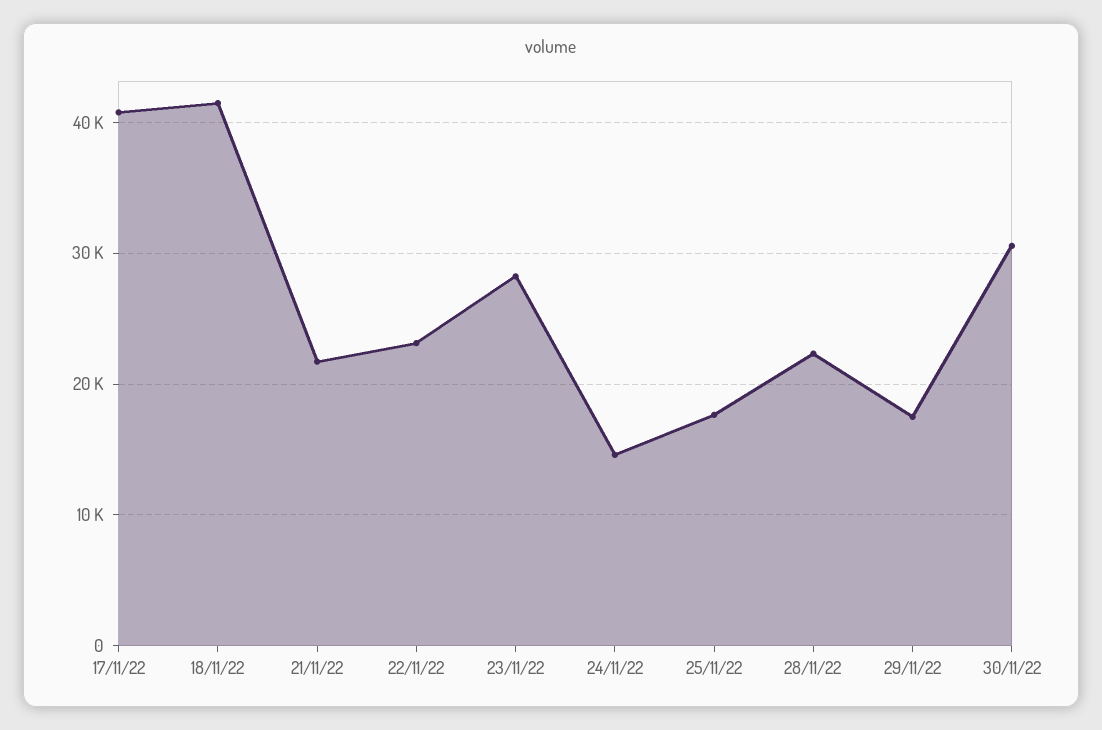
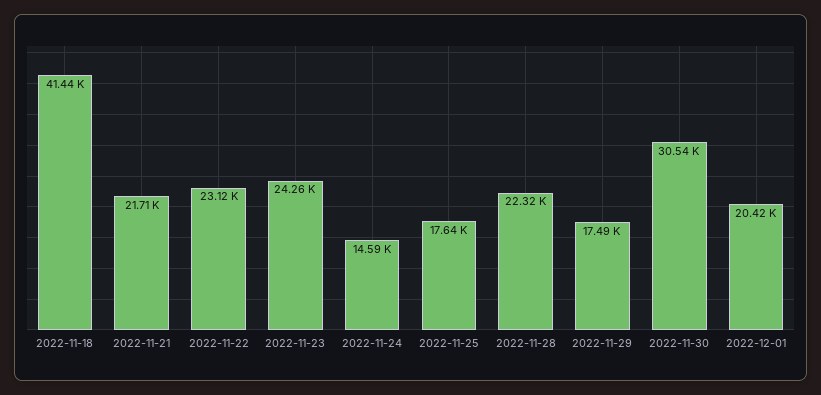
17/11/22: 41000 -> none
23/11/22: 28000 -> 24260
2022-12-01: none -> 20420

